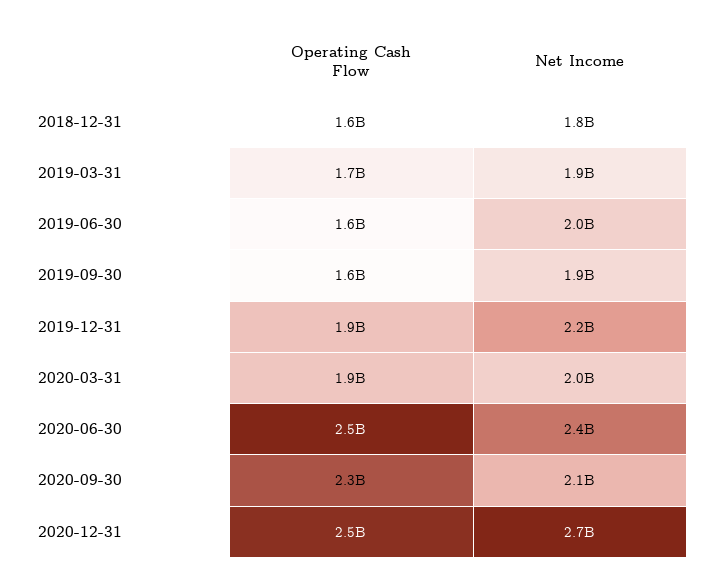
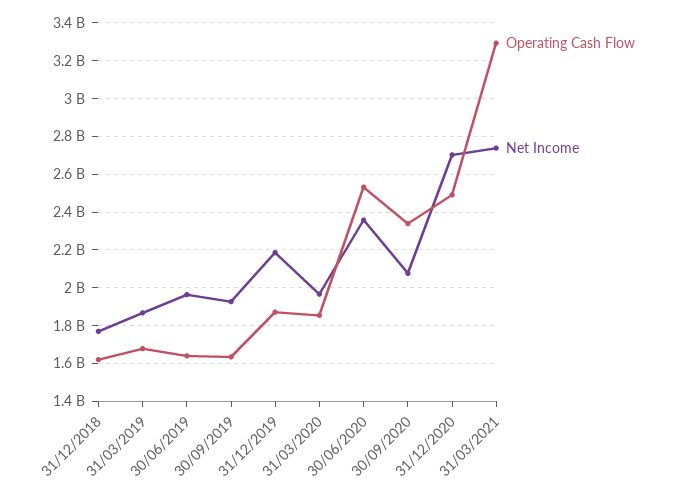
Operating Cash Flow, 31/03/2021: none -> 3300000000
Net Income, 31/03/2021: none -> 2750000000

